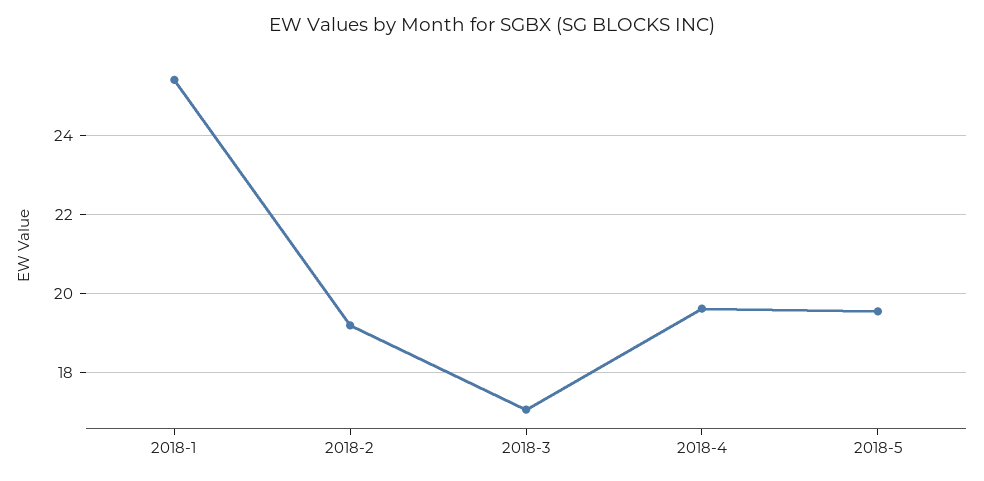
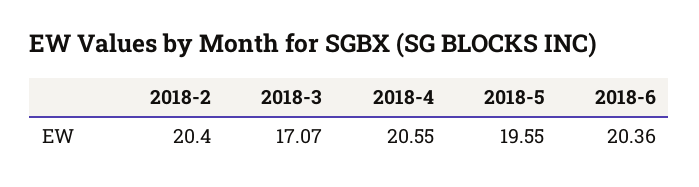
2018-1: 25.4 -> none
2018-2: 19.2 -> 20.4
2018-4: 19.6 -> 20.55
2018-6: none -> 20.36

